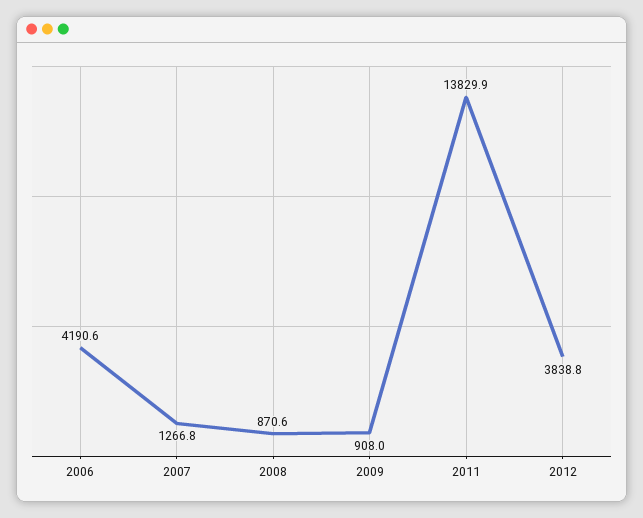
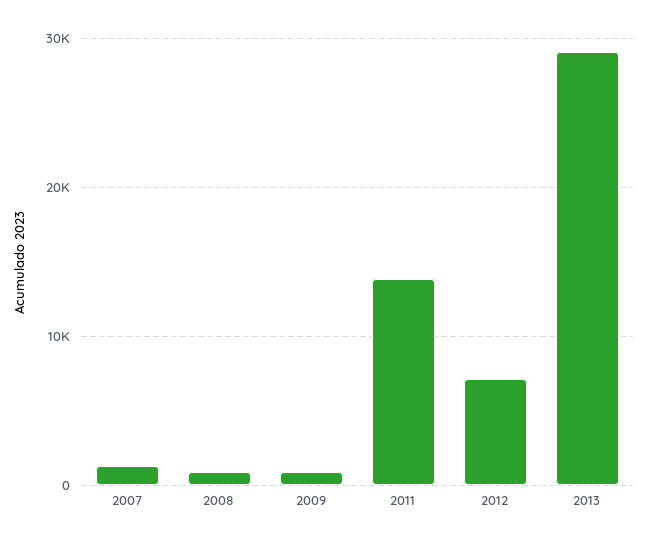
2006: 4190.6 -> none
2012: 3838.8 -> 7000
2013: none -> 29000

